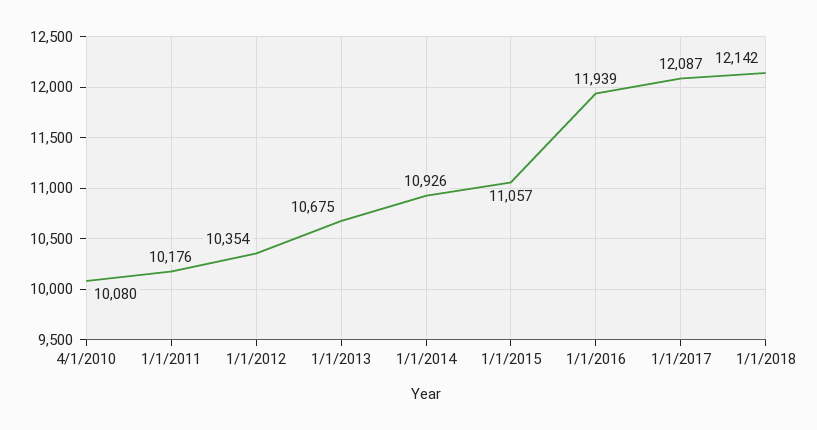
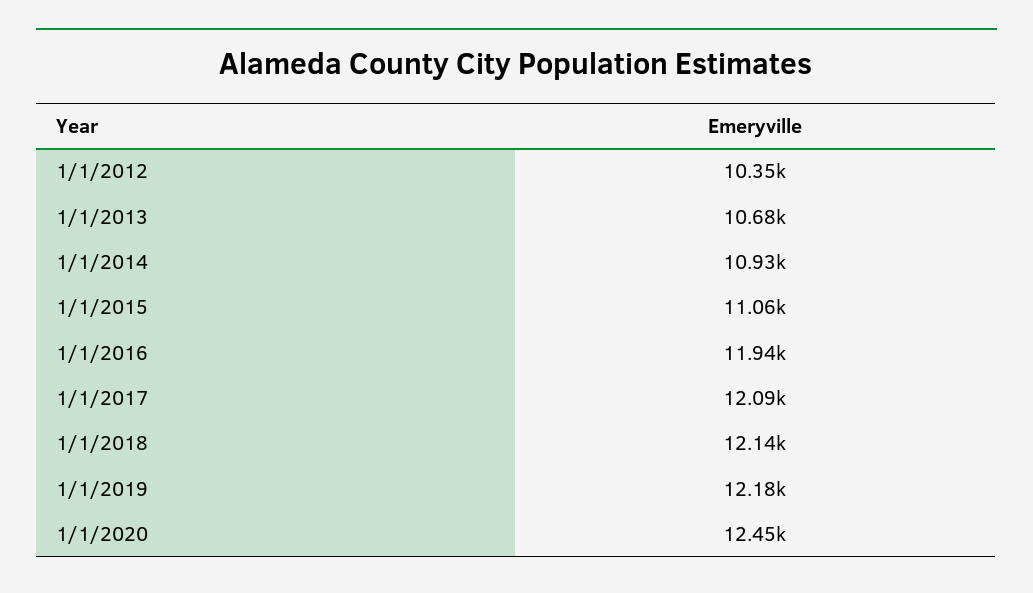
4/1/2010: 10080 -> none
1/1/2011: 10176 -> none
1/1/2019: none -> 12180
1/1/2020: none -> 12450

